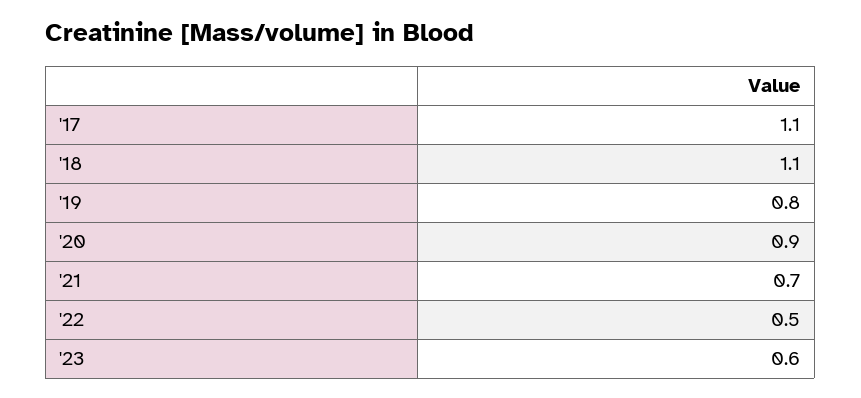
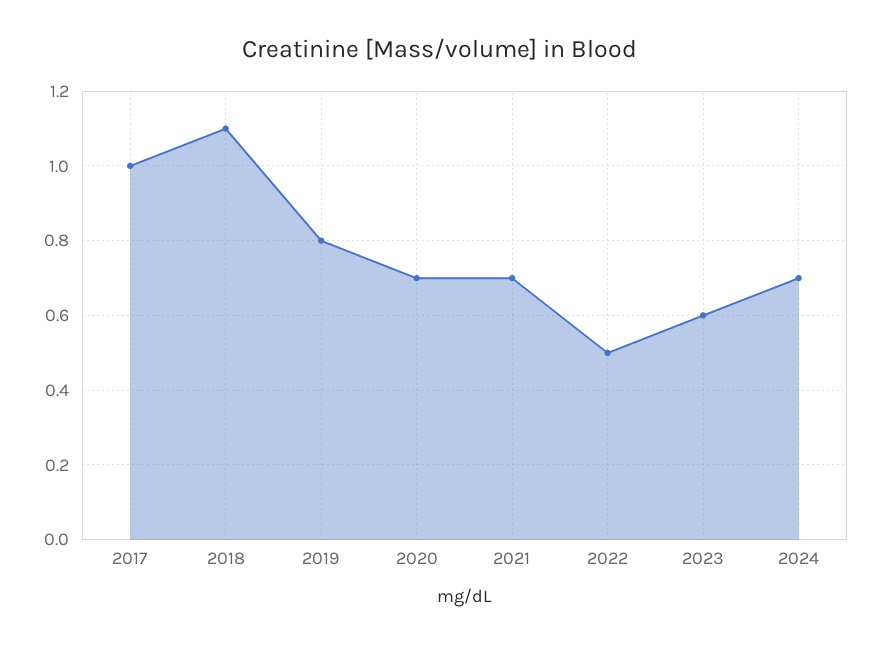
'17: 1.1 -> 1
'20: 0.9 -> 0.7
2024: none -> 0.7

